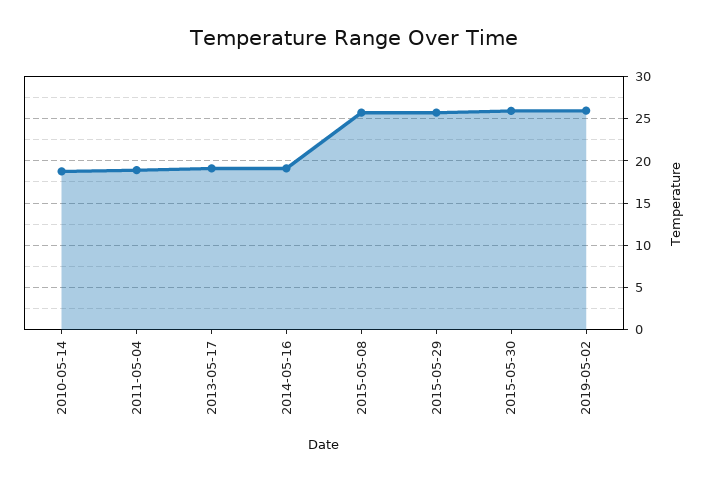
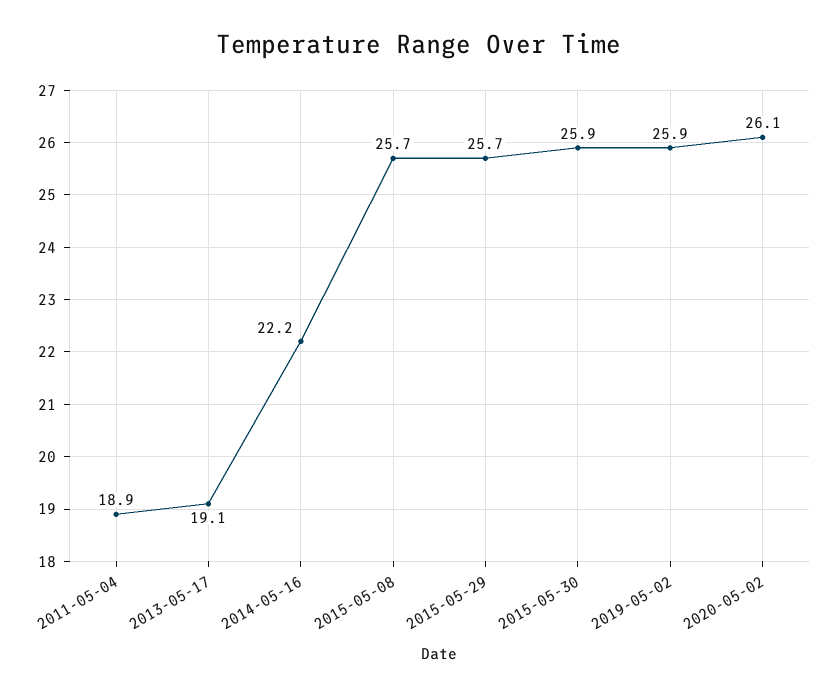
2010-05-14: 19 -> none
2014-05-16: 19 -> 22.2
2020-05-02: none -> 26.1

